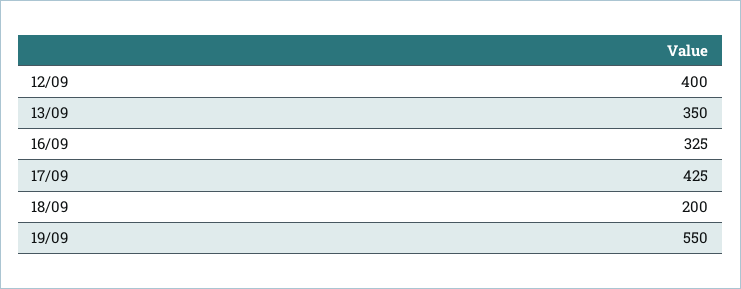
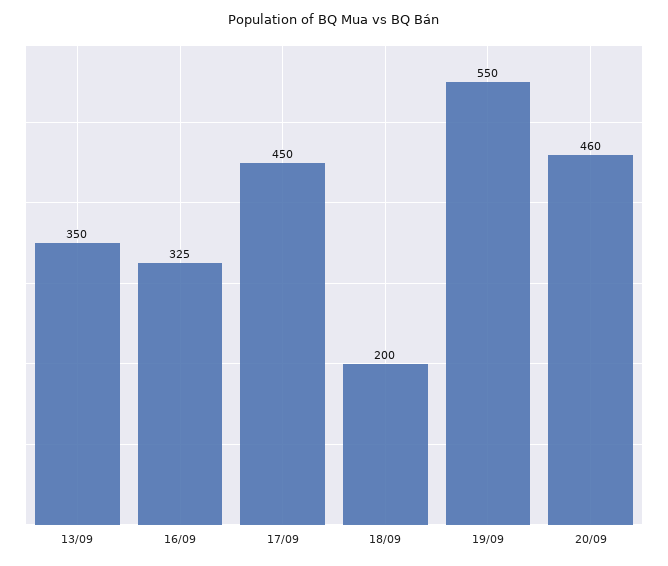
12/09: 400 -> none
17/09: 425 -> 450
20/09: none -> 460

